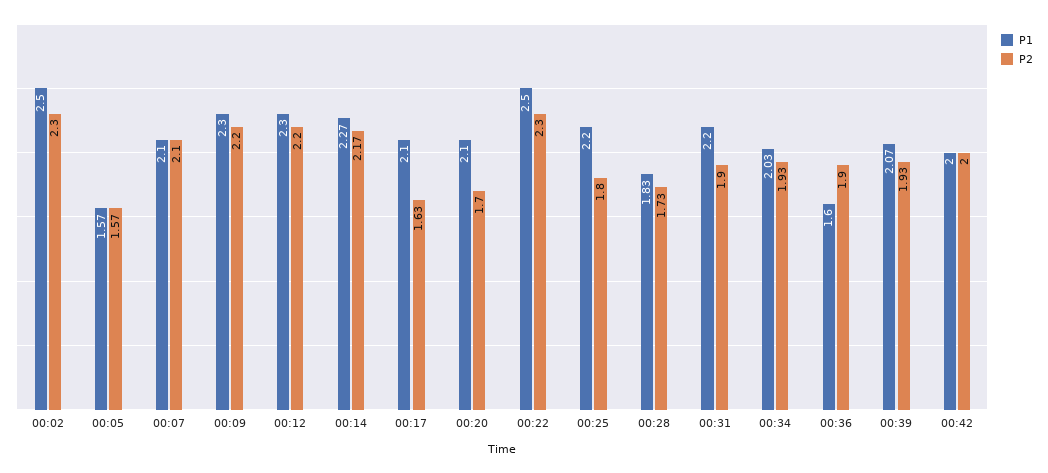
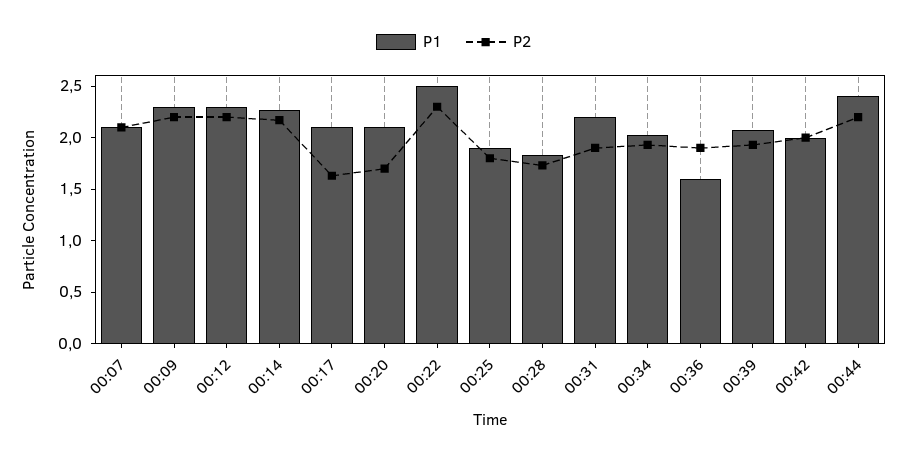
P1, 00:02: 2.5 -> none
P2, 00:02: 2.3 -> none
P1, 00:05: 1.57 -> none
P2, 00:05: 1.57 -> none
P1, 00:25: 2.2 -> 1.9
P1, 00:44: none -> 2.4
P2, 00:44: none -> 2.2

